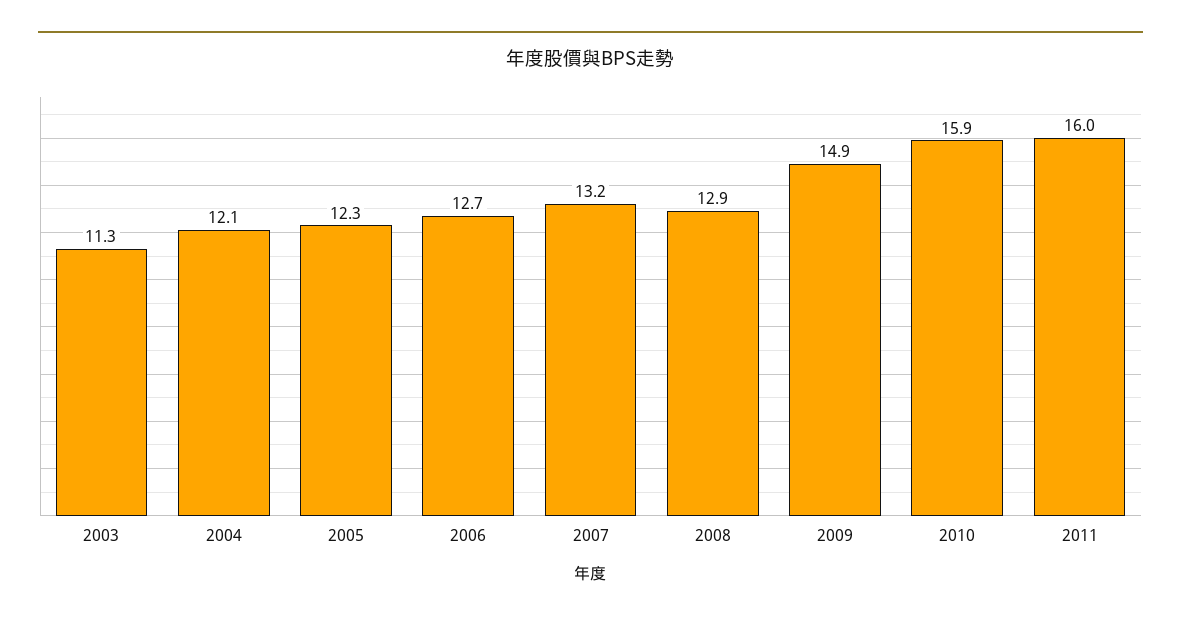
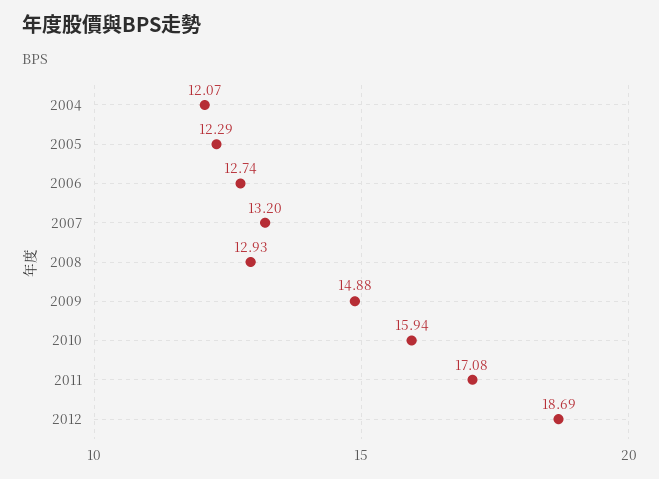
2003: 11.3 -> none
2011: 16 -> 17.08
2012: none -> 18.69

